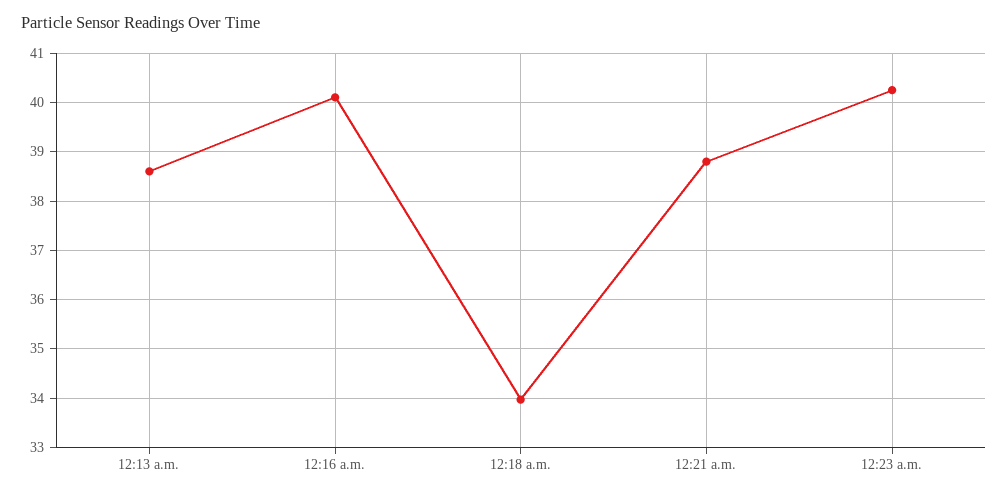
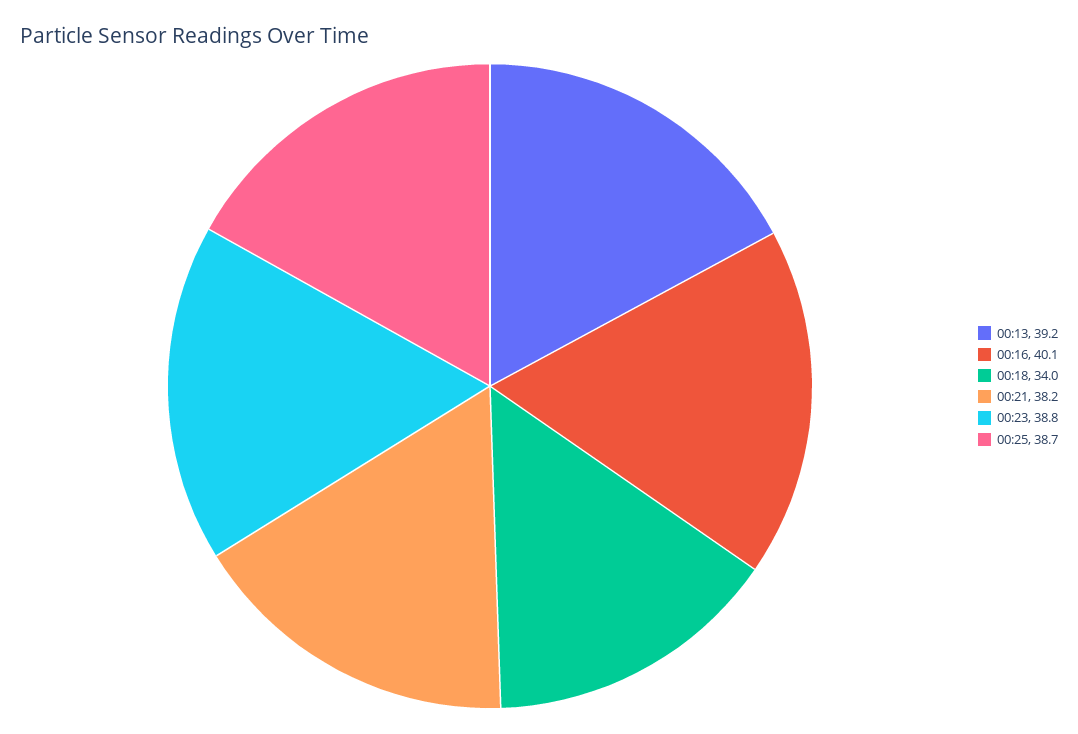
12:13 a.m.: 38.6 -> 39.2
12:21 a.m.: 38.8 -> 38.2
12:23 a.m.: 40.2 -> 38.8
00:25: none -> 38.7

